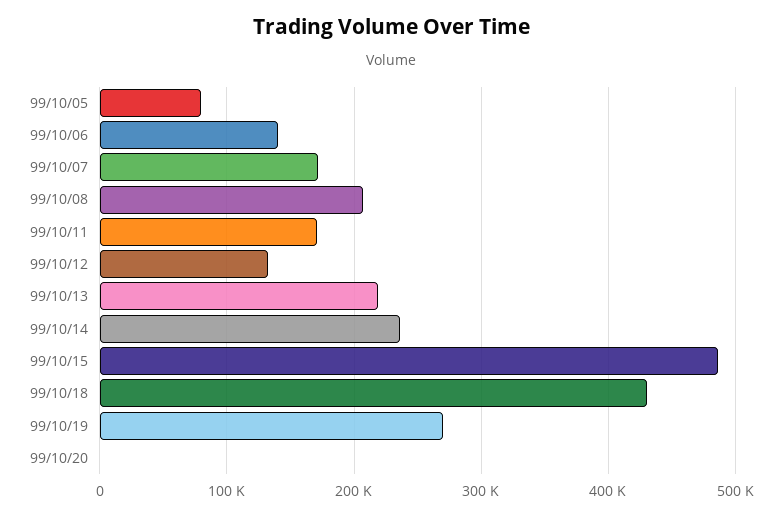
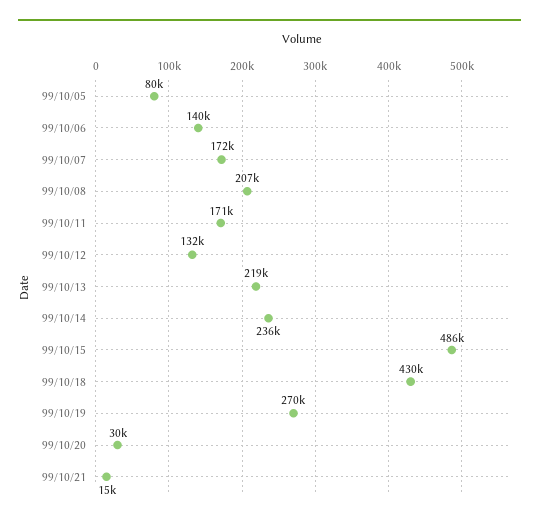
99/10/20: 0 -> 30000
99/10/21: none -> 15000

